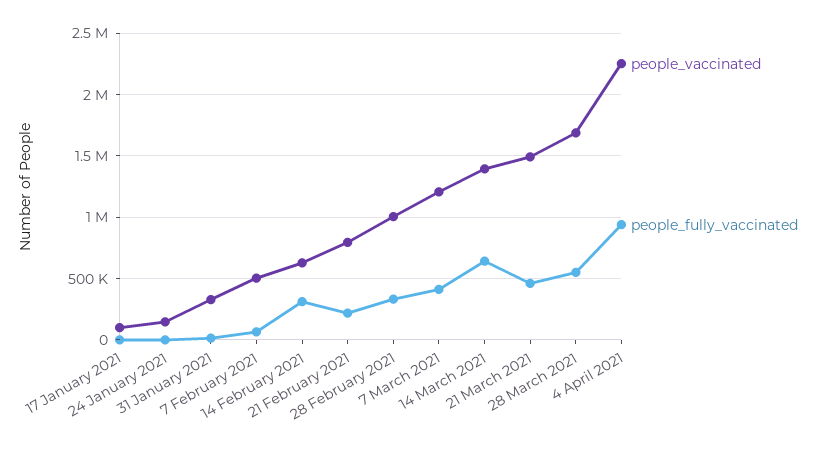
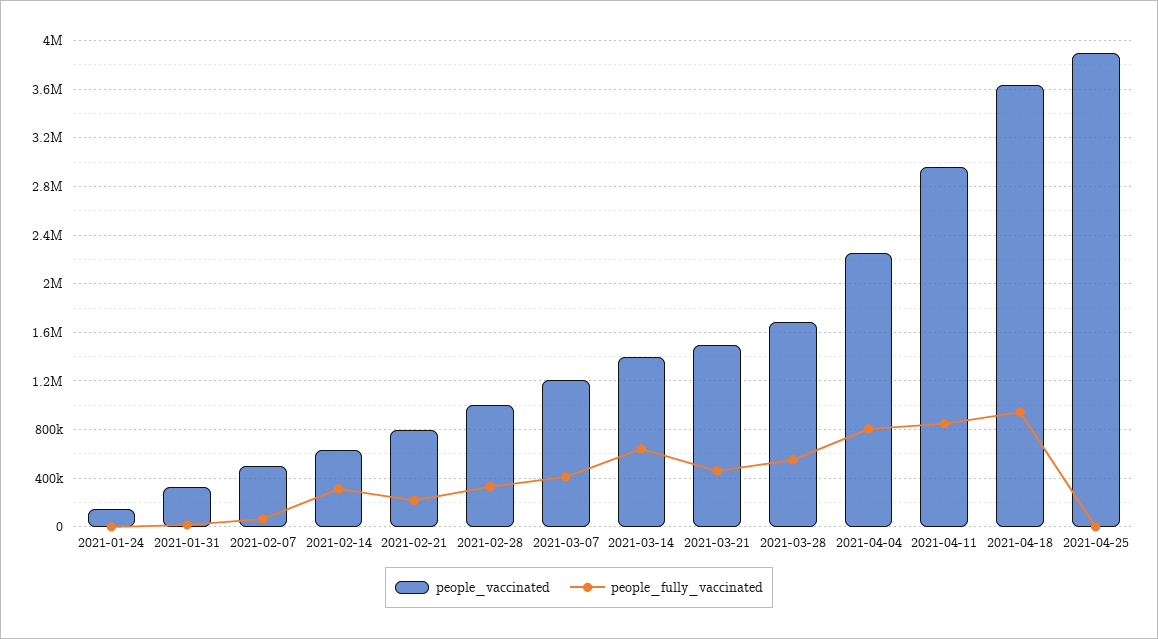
people_vaccinated, 17 January 2021: 100000 -> none
people_fully_vaccinated, 17 January 2021: 0 -> none
people_fully_vaccinated, 4 April 2021: 950000 -> 800000
people_vaccinated, 2021-04-11: none -> 2950000
people_fully_vaccinated, 2021-04-11: none -> 850000
people_vaccinated, 2021-04-18: none -> 3650000
people_fully_vaccinated, 2021-04-18: none -> 950000
people_vaccinated, 2021-04-25: none -> 3900000
people_fully_vaccinated, 2021-04-25: none -> 0

